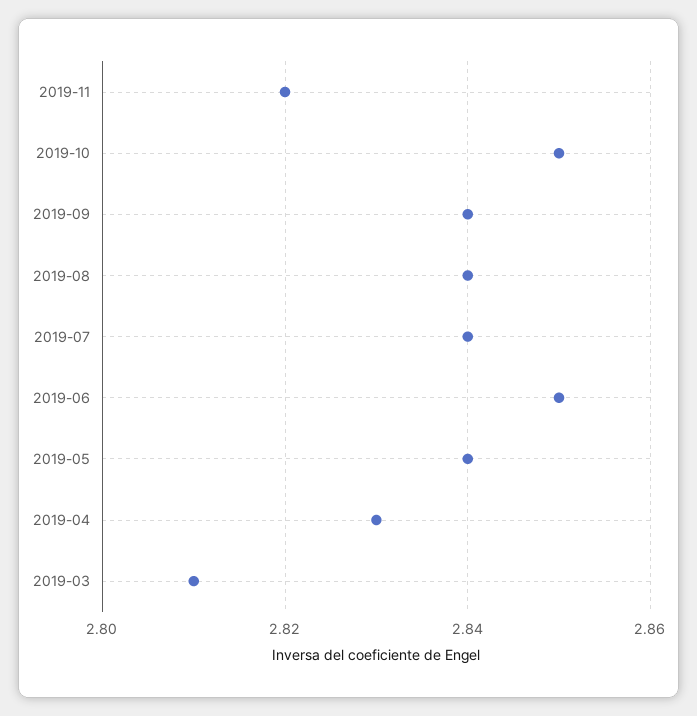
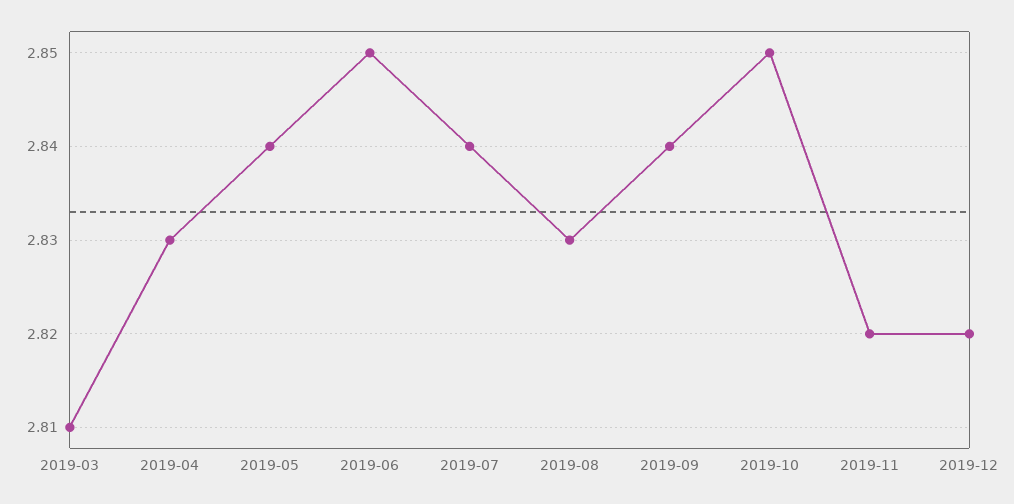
2019-08: 2.84 -> 2.83
2019-12: none -> 2.82

